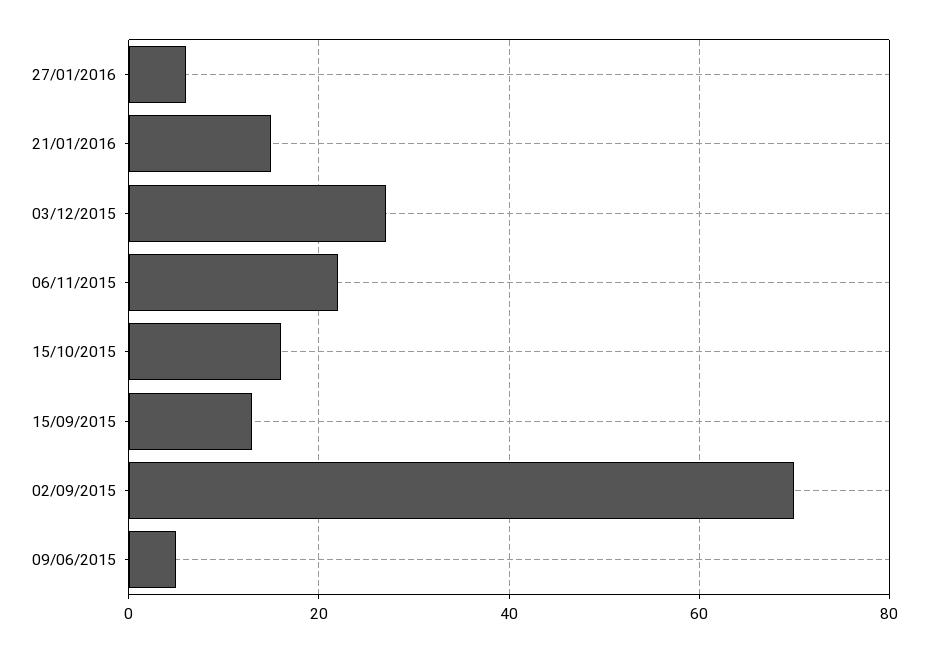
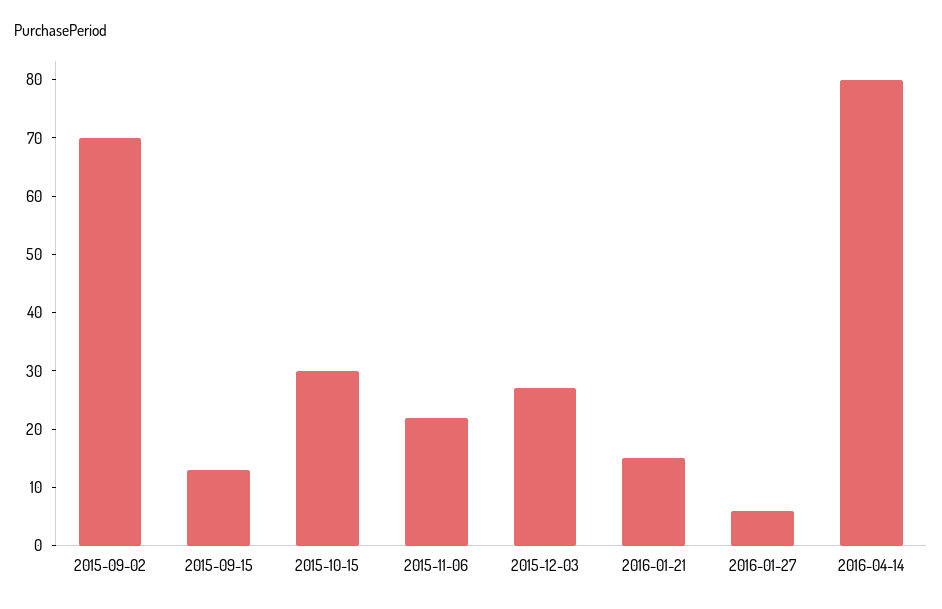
15/10/2015: 15 -> 30
09/06/2015: 5 -> none
2016-04-14: none -> 80

